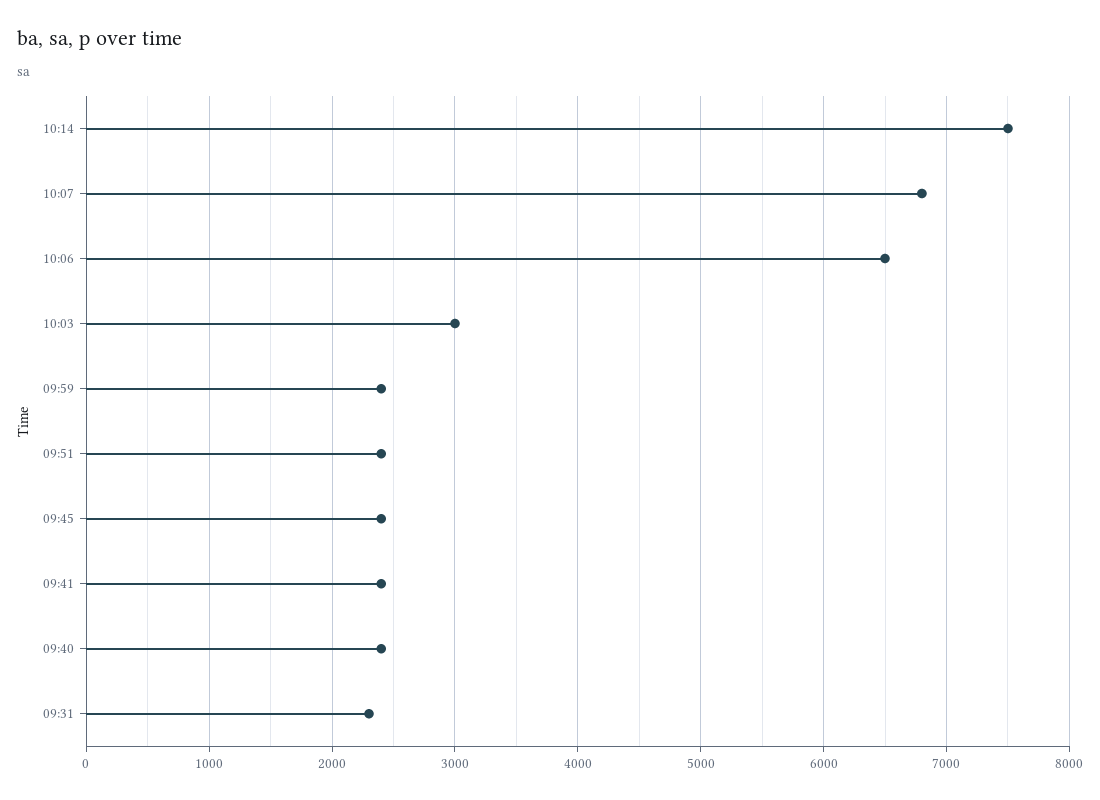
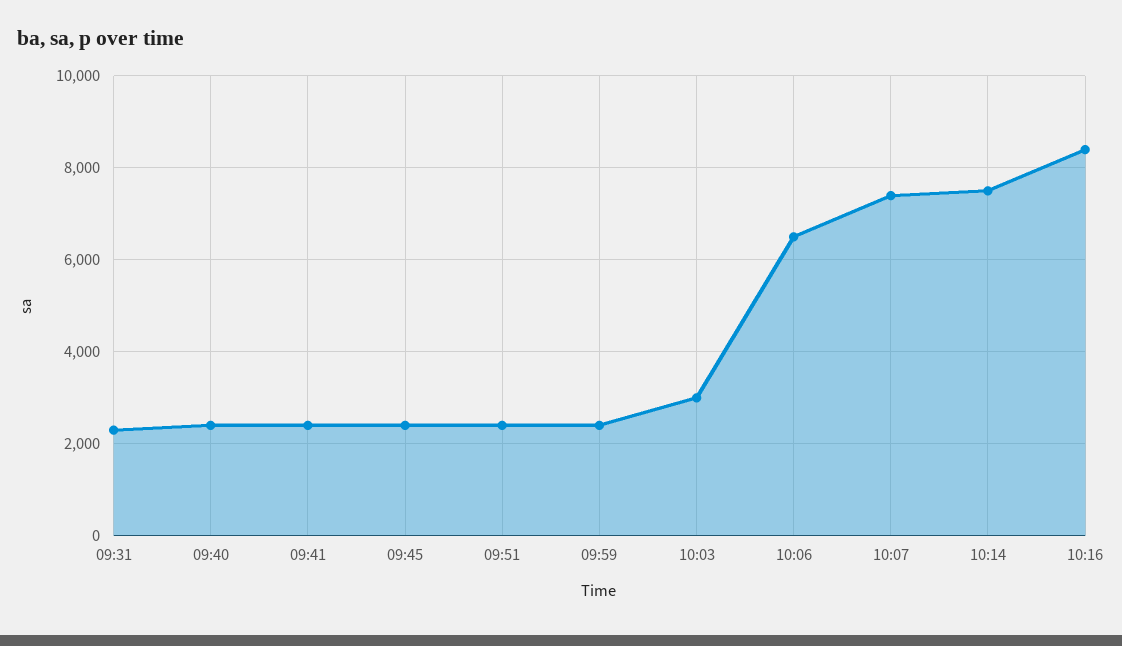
10:07: 6800 -> 7400
10:16: none -> 8400

